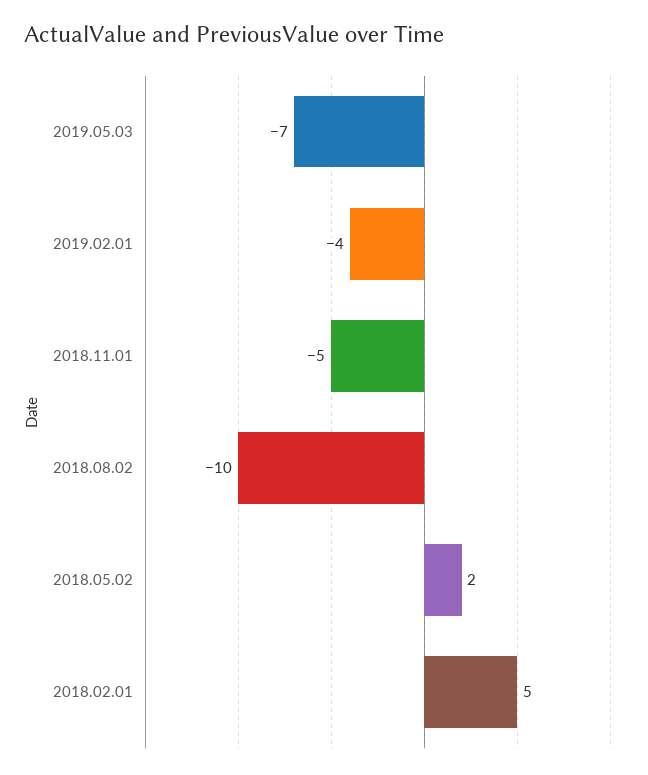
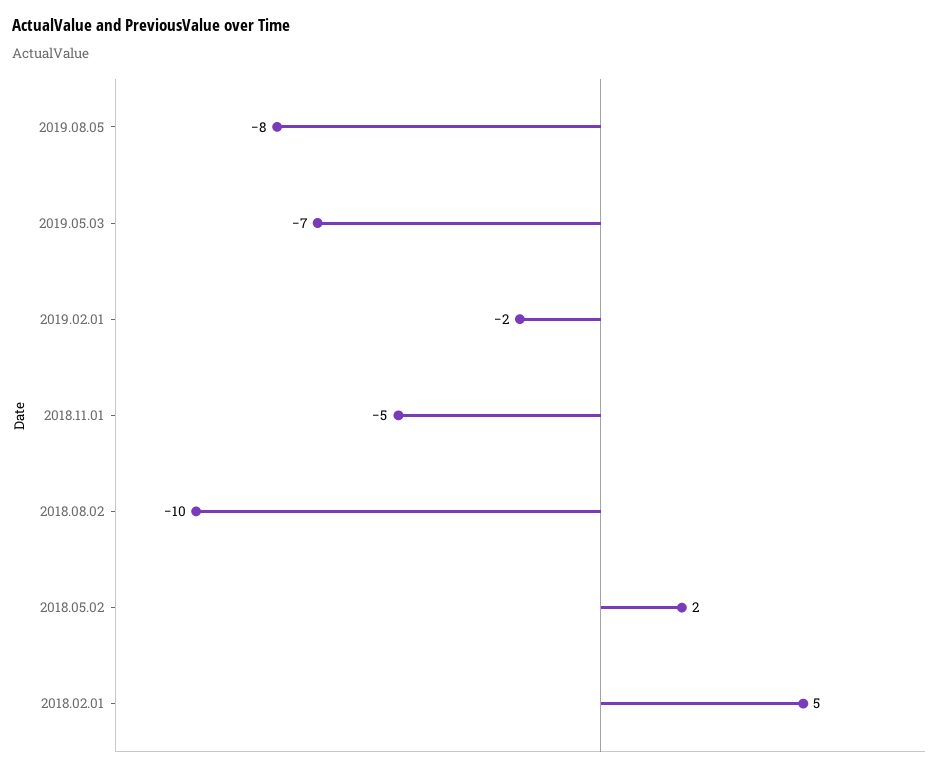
2019.02.01: -4 -> -2
2019.08.05: none -> -8

